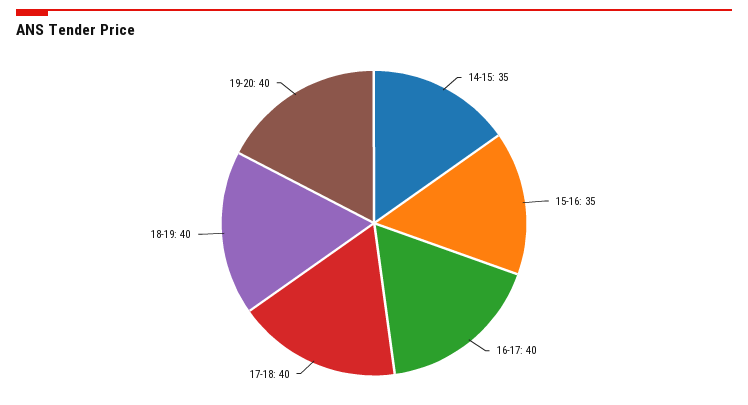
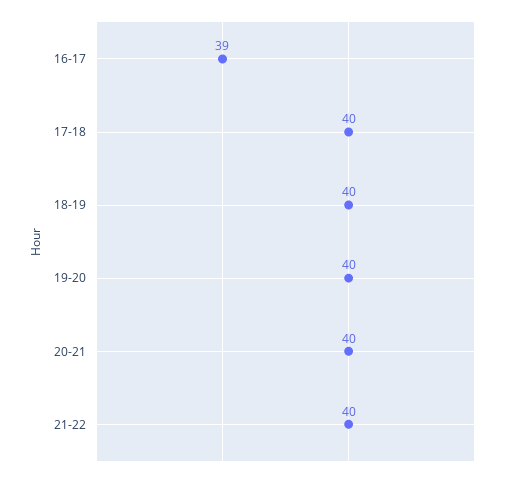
14-15: 35 -> none
15-16: 35 -> none
16-17: 40 -> 39
20-21: none -> 40
21-22: none -> 40

